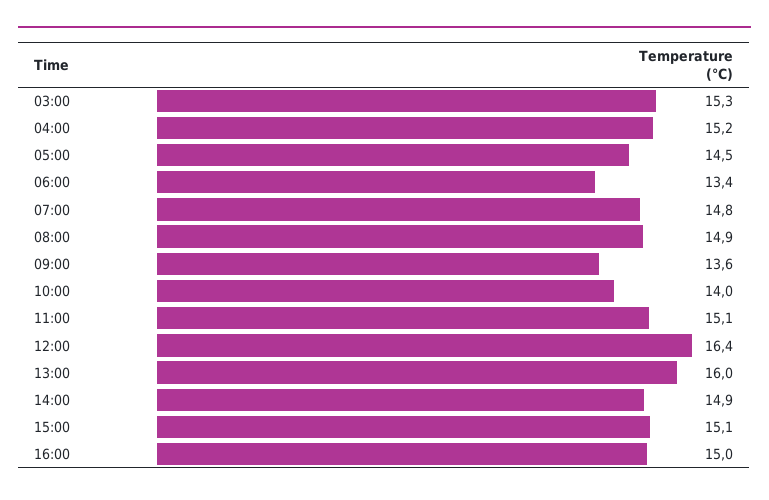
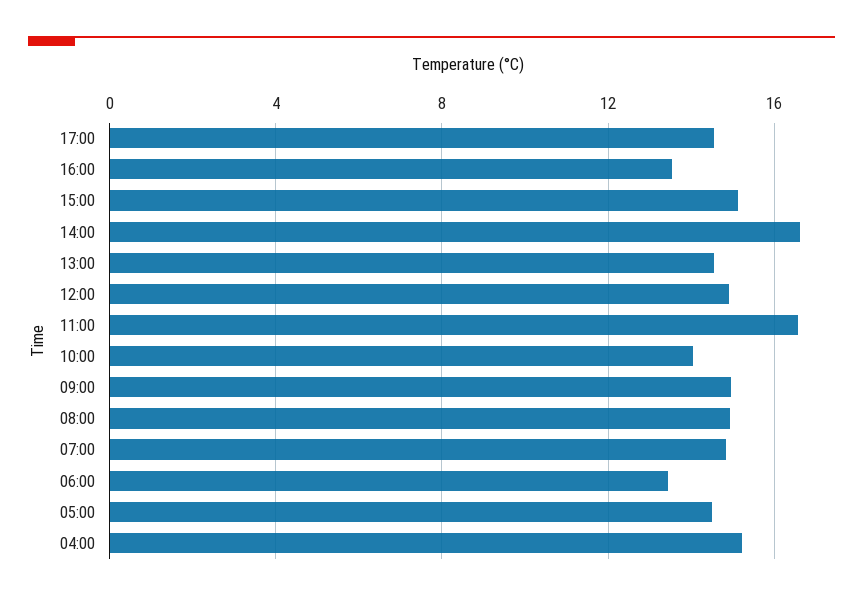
03:00: 15.3 -> none
09:00: 13.6 -> 15
11:00: 15.1 -> 16.5
12:00: 16.4 -> 15
13:00: 16 -> 14.5
14:00: 14.9 -> 16.5
16:00: 15 -> 13.5
17:00: none -> 14.5

